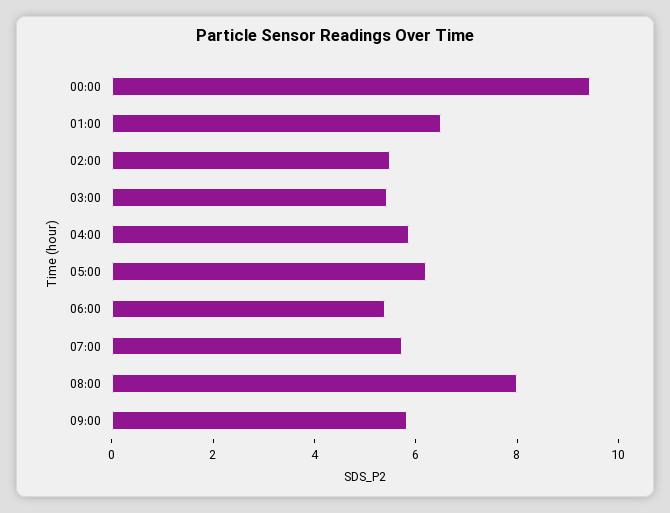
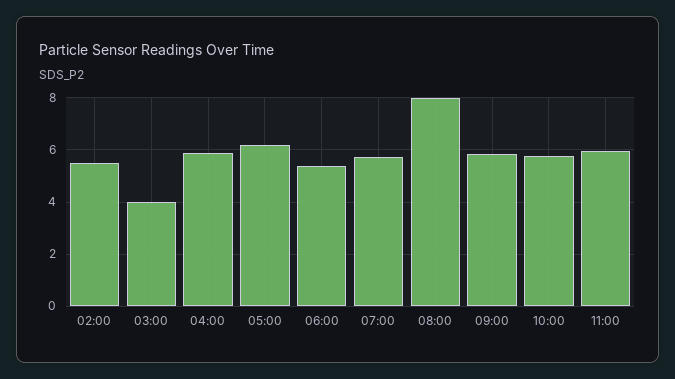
00:00: 9.5 -> none
01:00: 6.5 -> none
03:00: 5.5 -> 4
10:00: none -> 5.75
11:00: none -> 6

